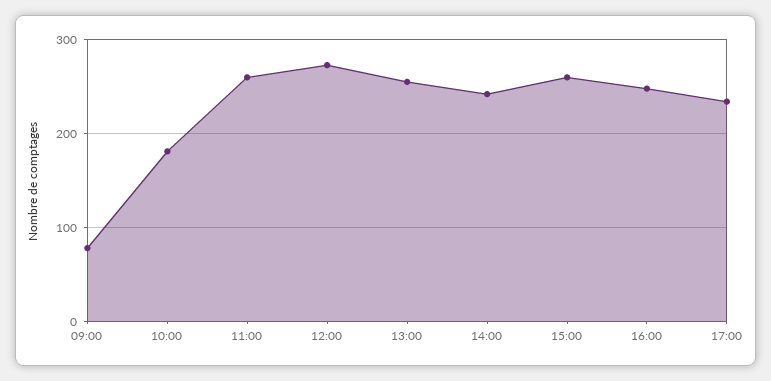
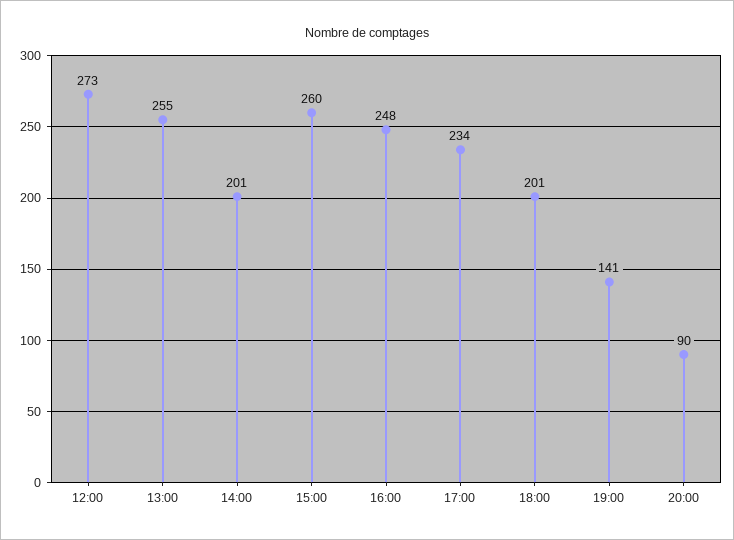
09:00: 80 -> none
10:00: 180 -> none
11:00: 260 -> none
14:00: 240 -> 201
18:00: none -> 201
19:00: none -> 141
20:00: none -> 90

